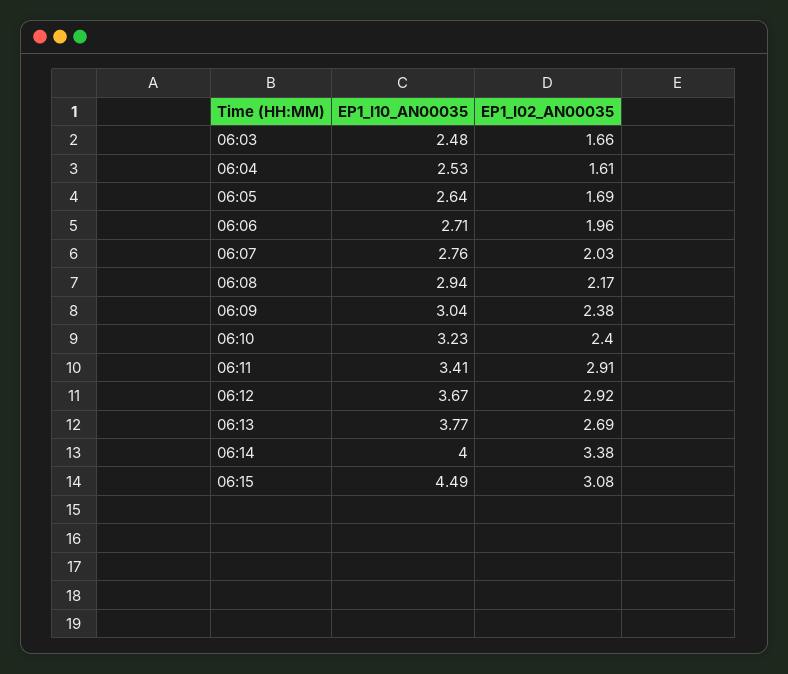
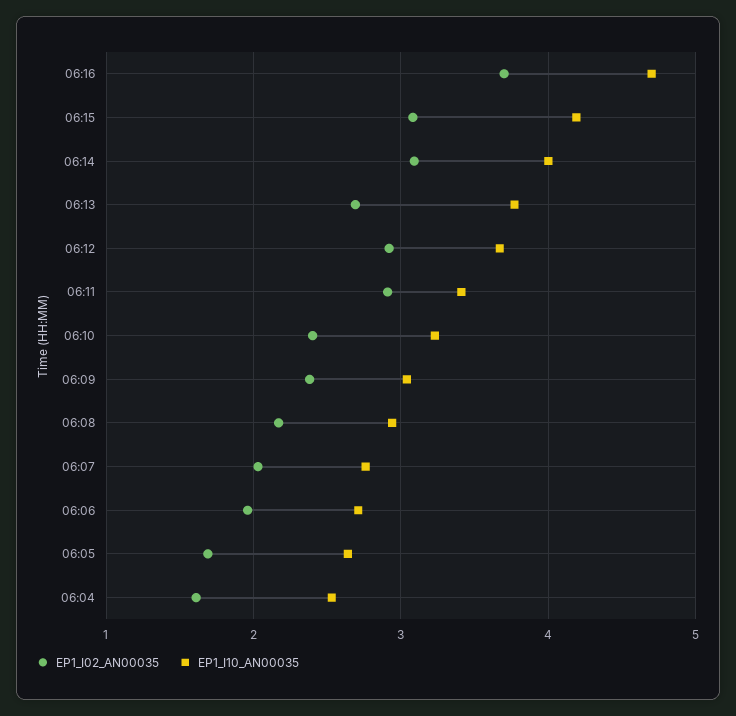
EP1_I10_AN00035, 06:03: 2.48 -> none
EP1_I02_AN00035, 06:03: 1.66 -> none
EP1_I02_AN00035, 06:14: 3.38 -> 3.1
EP1_I10_AN00035, 06:15: 4.49 -> 4.2
EP1_I02_AN00035, 06:16: none -> 3.7
EP1_I10_AN00035, 06:16: none -> 4.7

